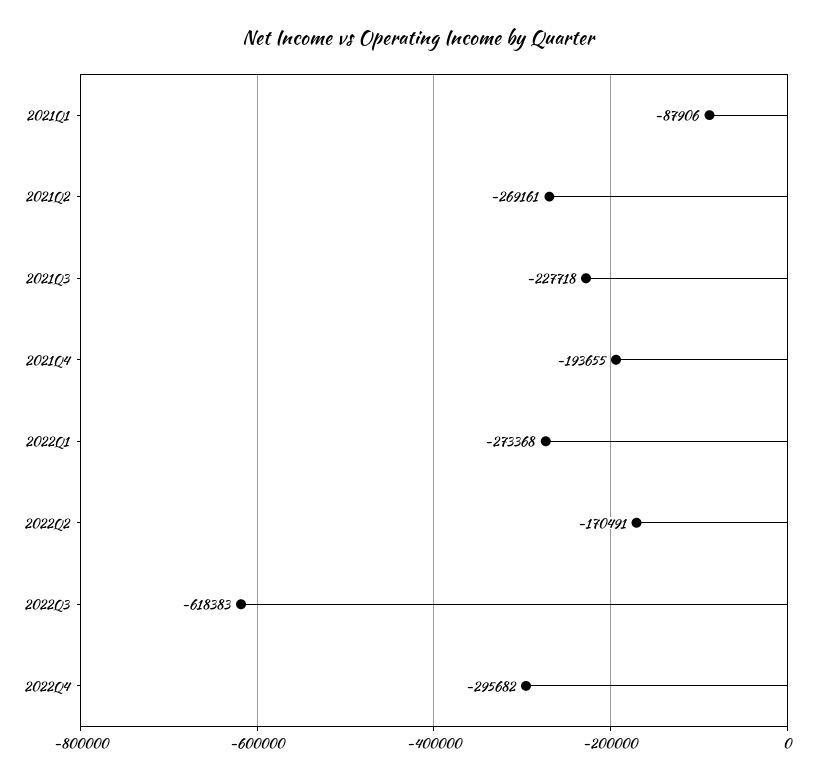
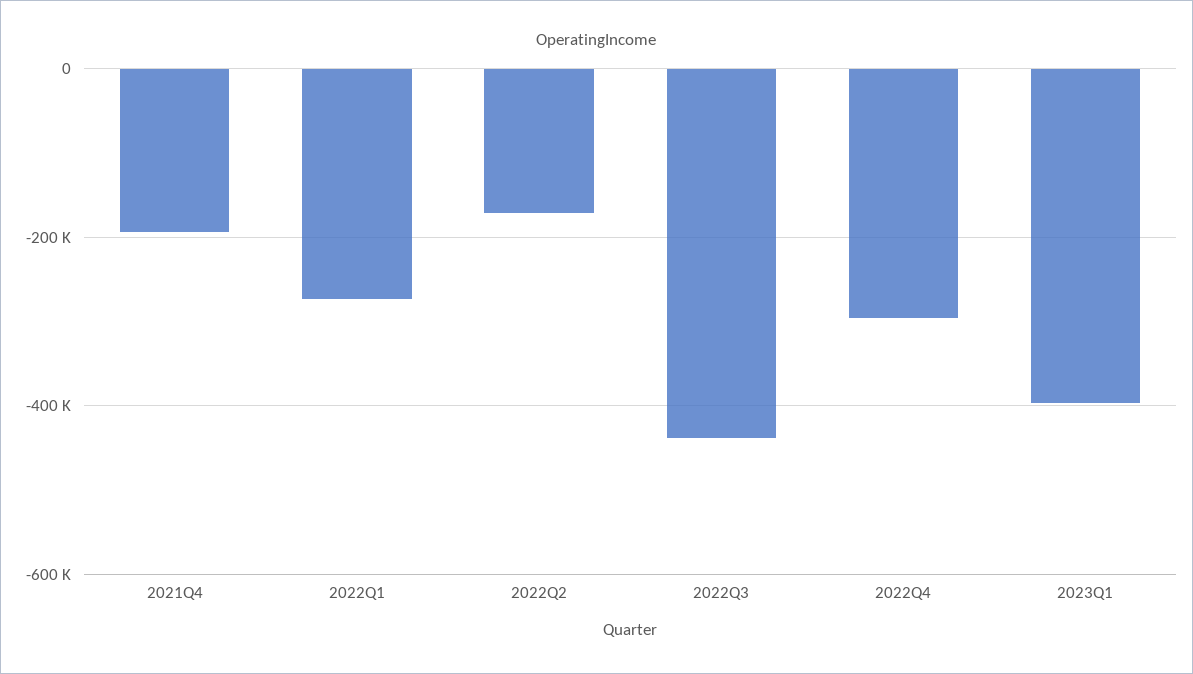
2021Q1: -87906 -> none
2021Q2: -269161 -> none
2021Q3: -227718 -> none
2022Q3: -618383 -> -440000
2023Q1: none -> -400000

